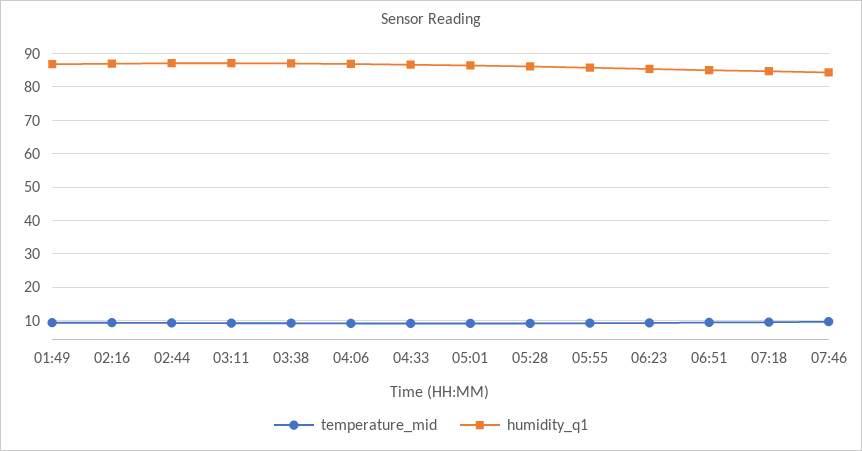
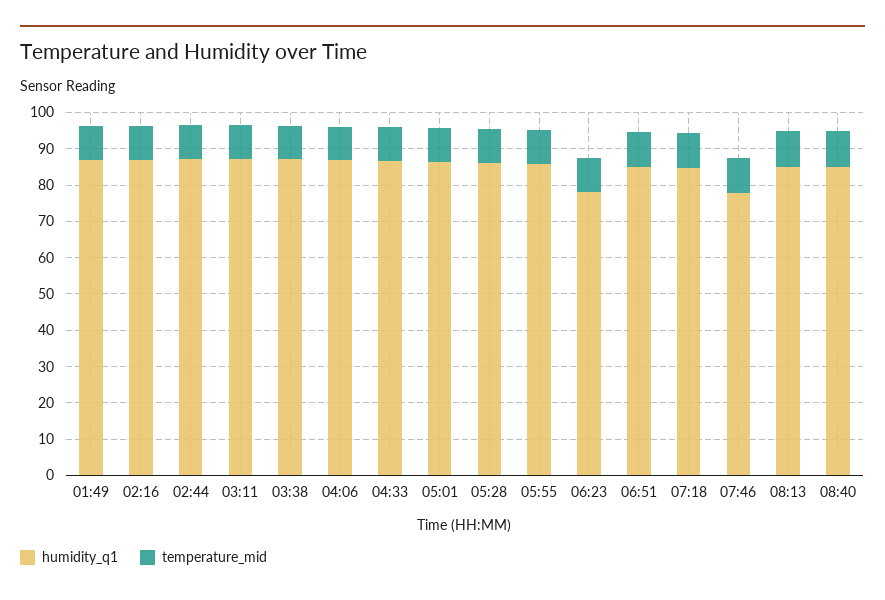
humidity_q1, 06:23: 86 -> 77.5
humidity_q1, 07:46: 84 -> 77.5
humidity_q1, 08:13: none -> 85
temperature_mid, 08:13: none -> 10
humidity_q1, 08:40: none -> 85
temperature_mid, 08:40: none -> 10

